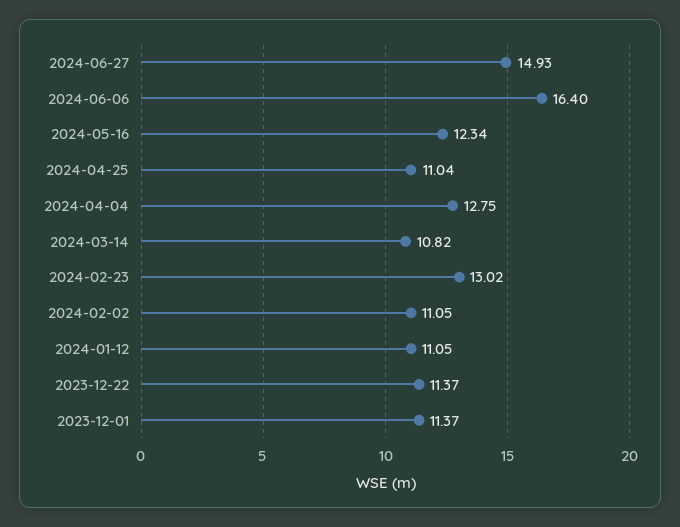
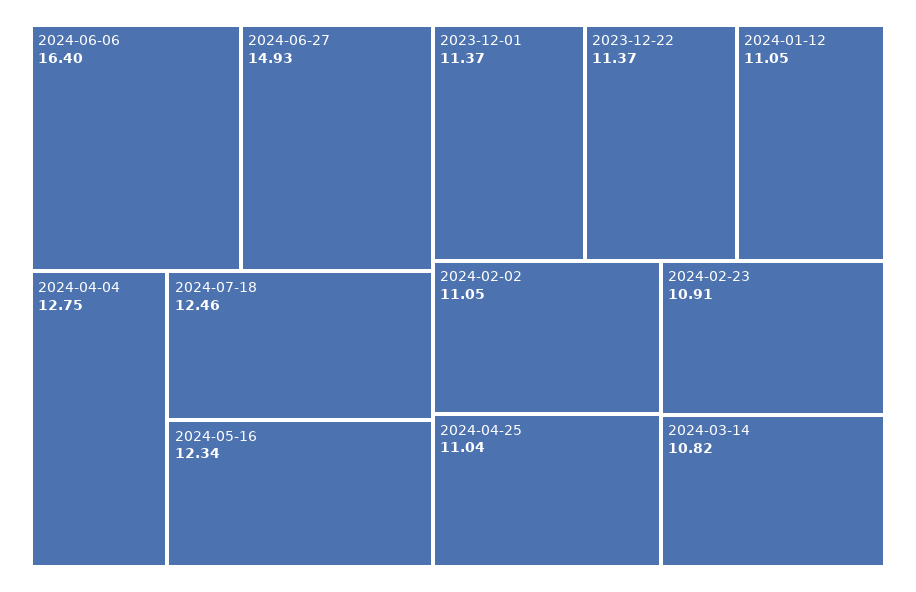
2024-02-23: 13.02 -> 10.91
2024-07-18: none -> 12.46

